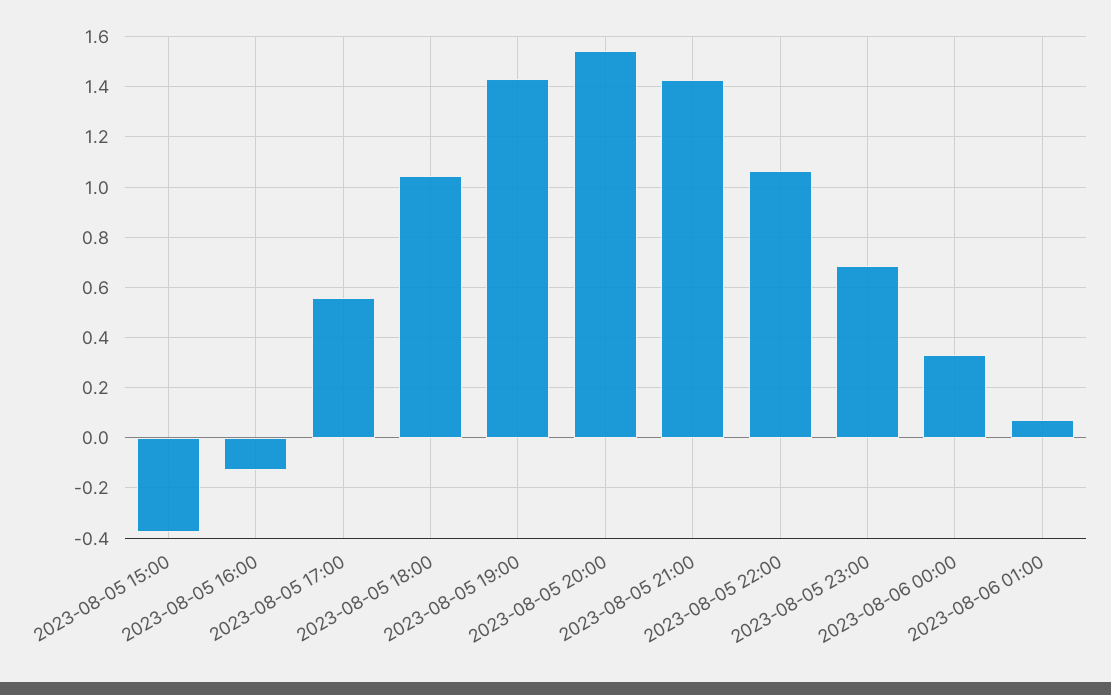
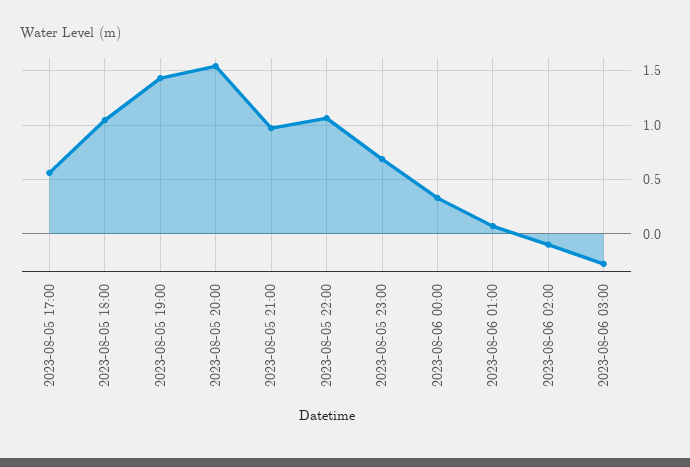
2023-08-05 15:00: -0.375 -> none
2023-08-05 16:00: -0.125 -> none
2023-08-05 21:00: 1.425 -> 1
2023-08-06 02:00: none -> -0.1
2023-08-06 03:00: none -> -0.3

